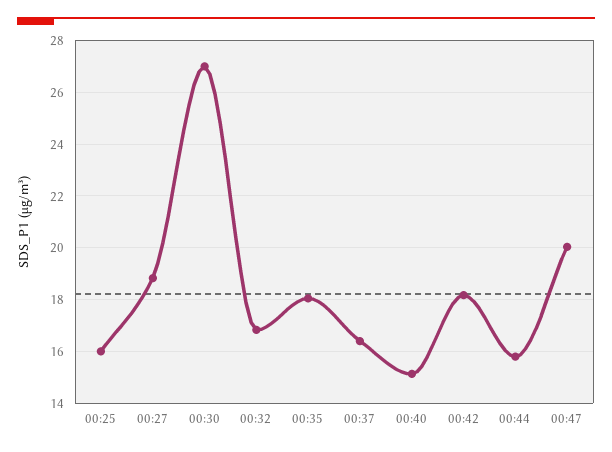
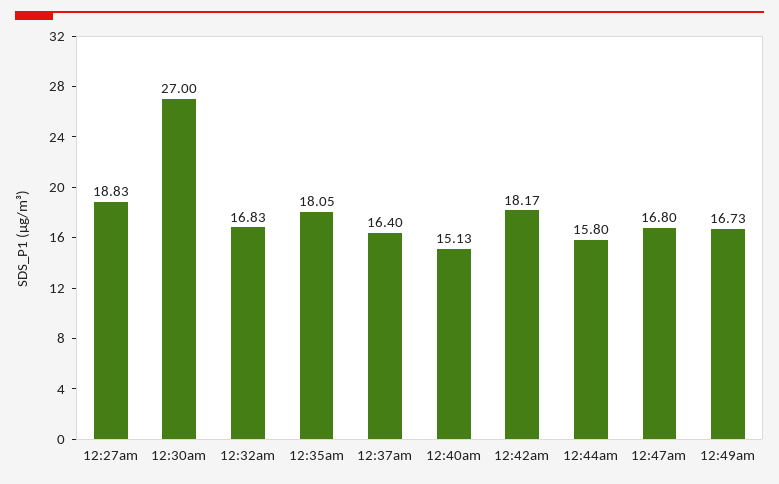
00:25: 16 -> none
00:47: 20 -> 16.8
12:49am: none -> 16.73

